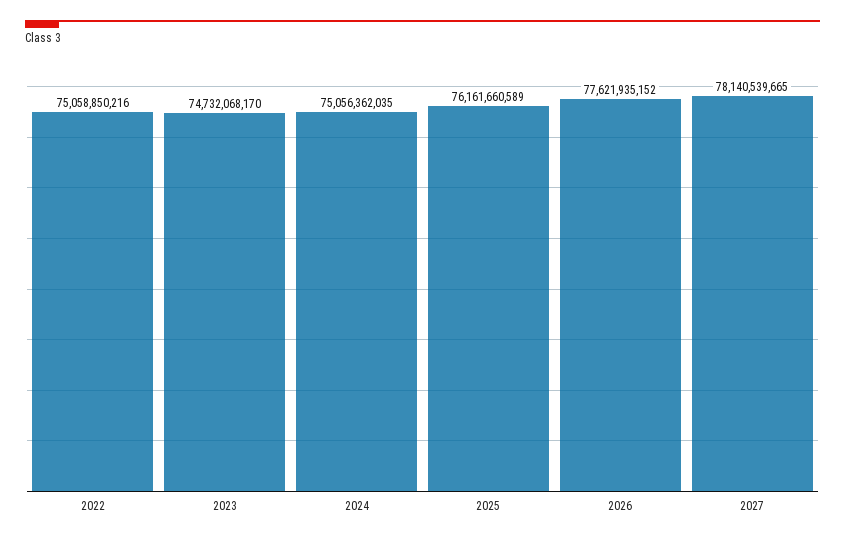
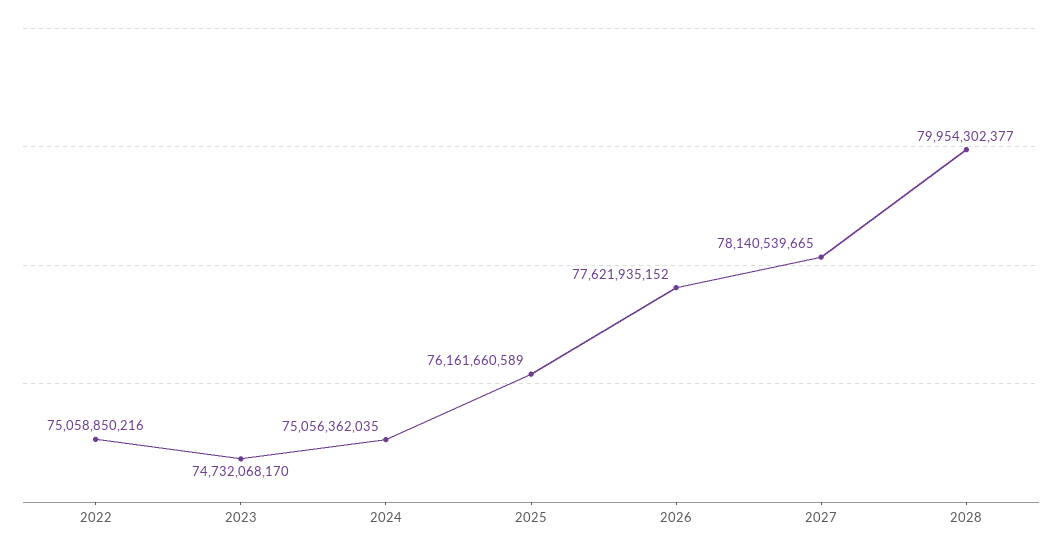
2028: none -> 79954302377

